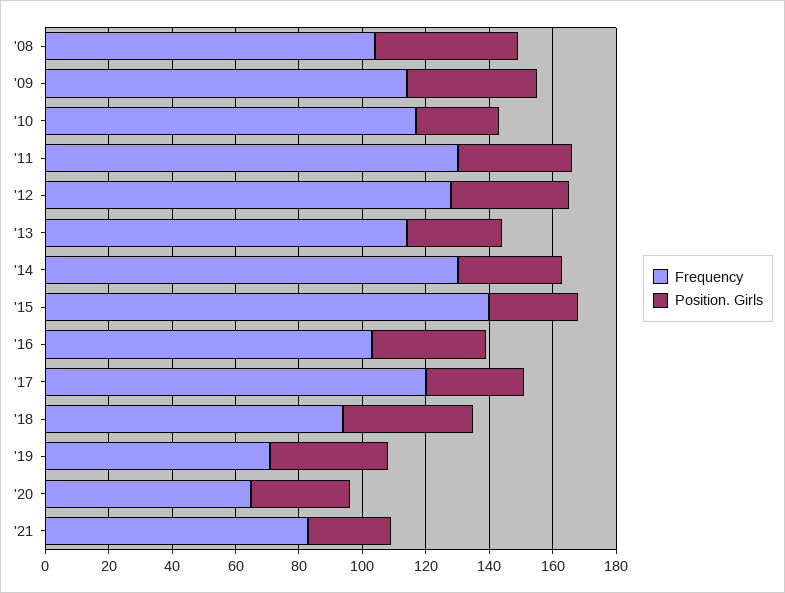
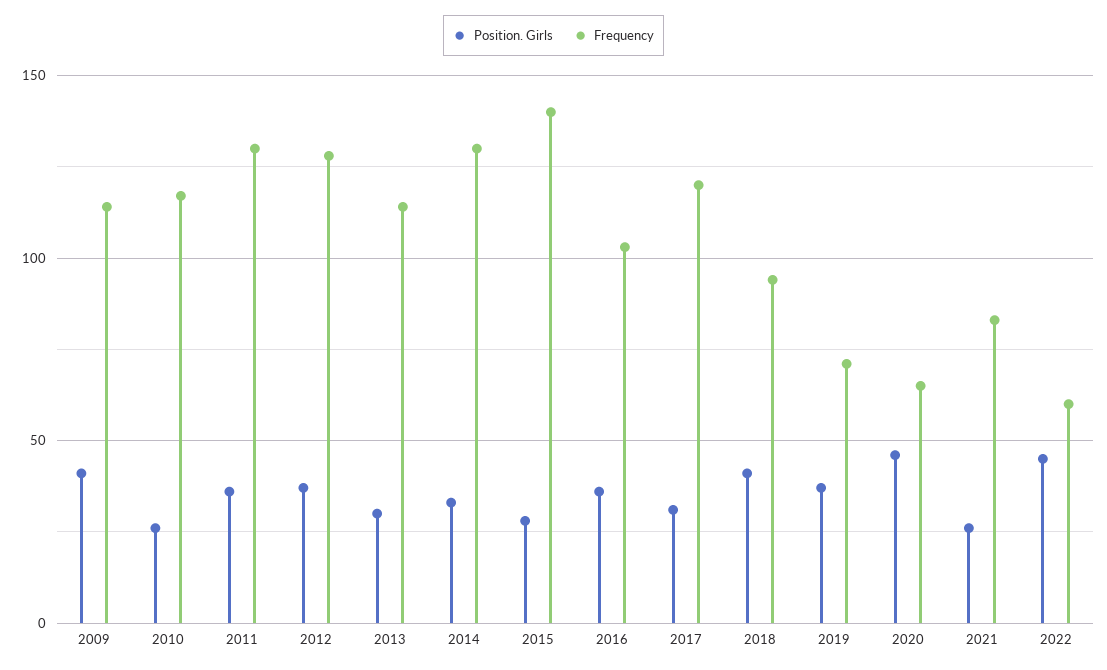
Frequency, '08: 105 -> none
Position. Girls, '08: 45 -> none
Position. Girls, '20: 30 -> 45
Position. Girls, 2022: none -> 45
Frequency, 2022: none -> 60

